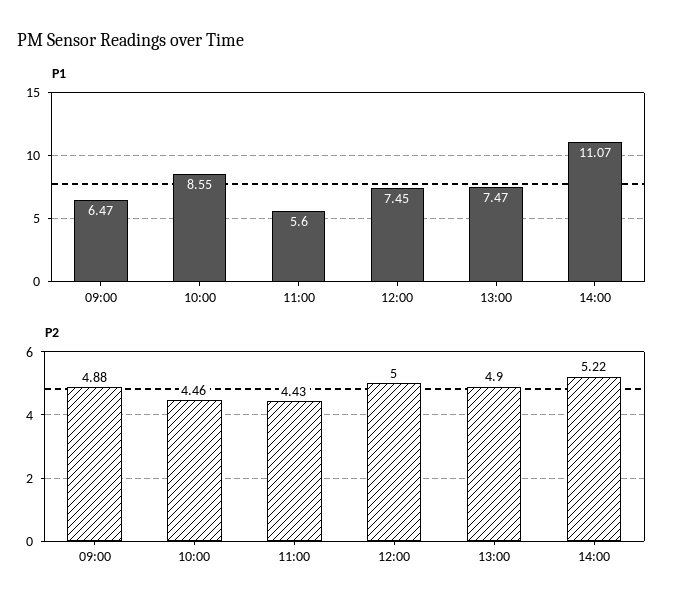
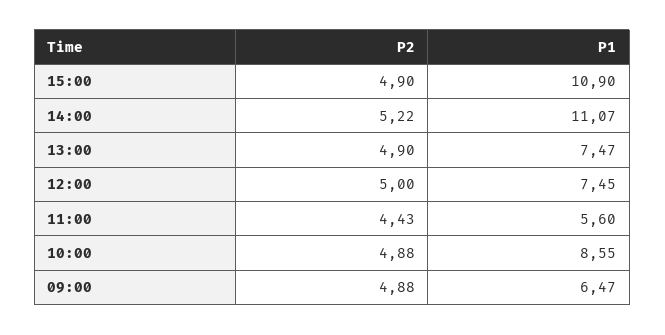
P2, 10:00: 4.46 -> 4.88
P2, 15:00: none -> 4.9
P1, 15:00: none -> 10.9

